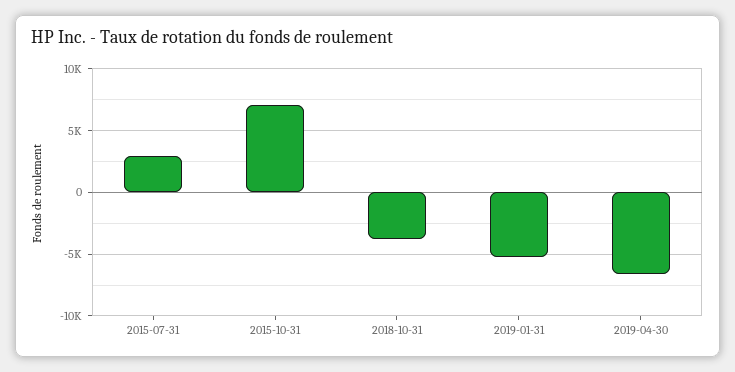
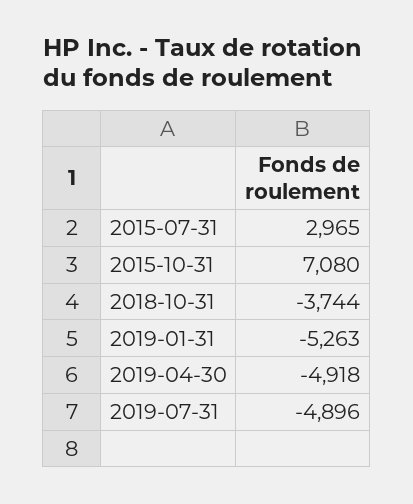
2019-04-30: -6500 -> -4918
2019-07-31: none -> -4896

